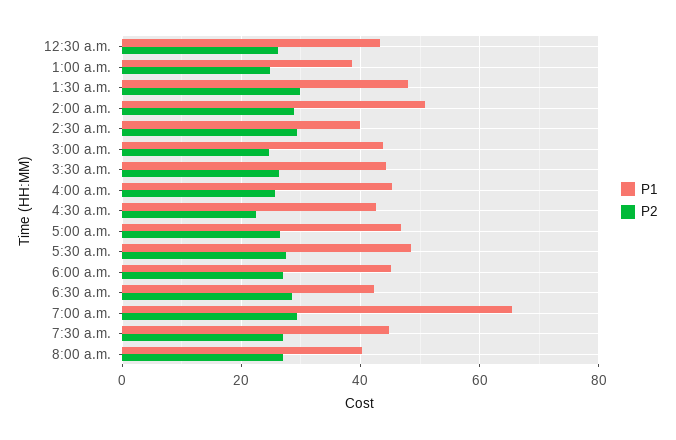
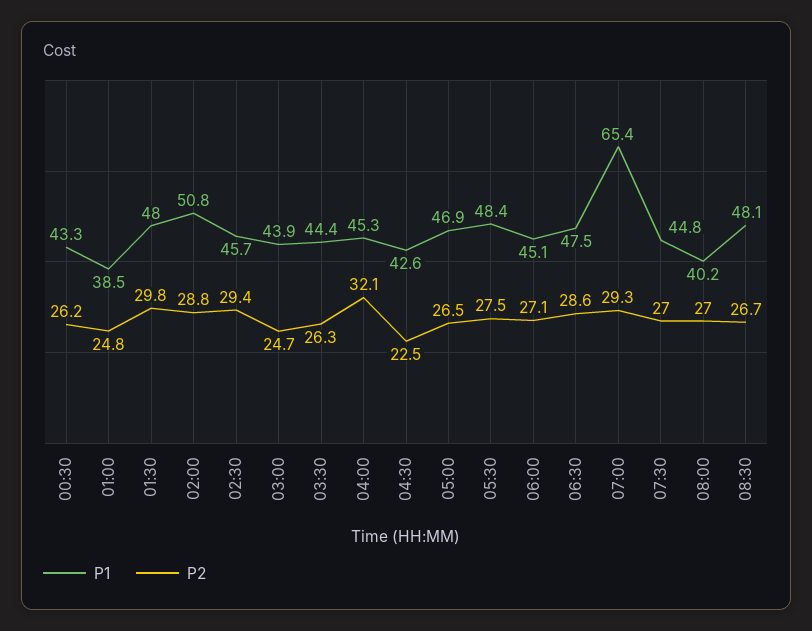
P1, 2:30 a.m.: 40 -> 45.7
P2, 4:00 a.m.: 26 -> 32.1
P1, 6:30 a.m.: 42 -> 47.5
P1, 08:30: none -> 48.1
P2, 08:30: none -> 26.7

